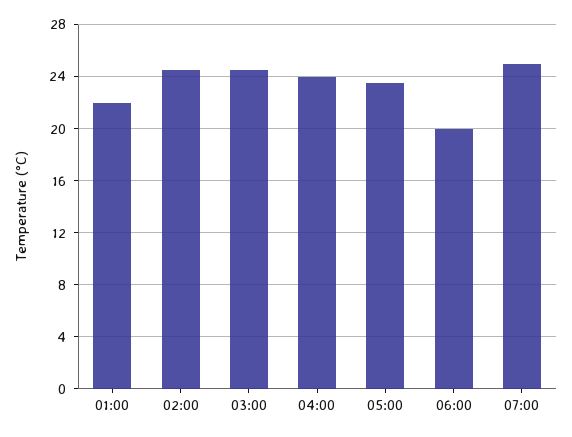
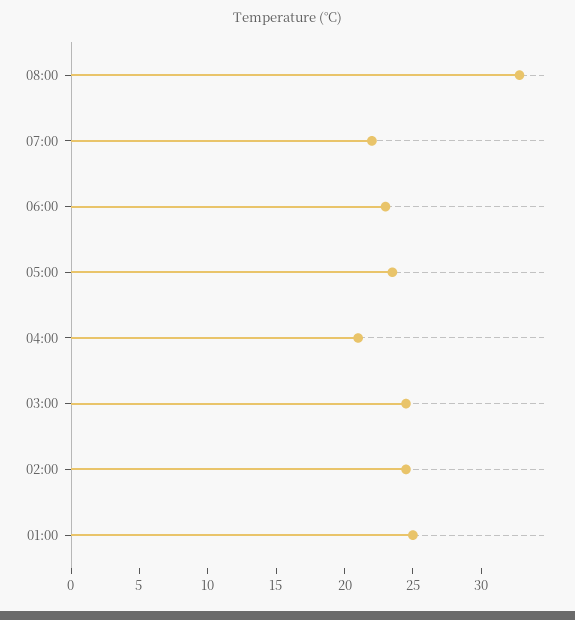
01:00: 22 -> 25
04:00: 24 -> 21
06:00: 20 -> 23
07:00: 25 -> 22
08:00: none -> 33

